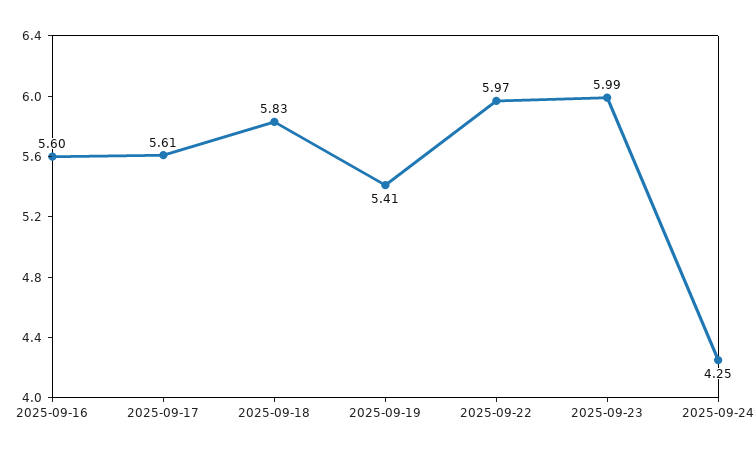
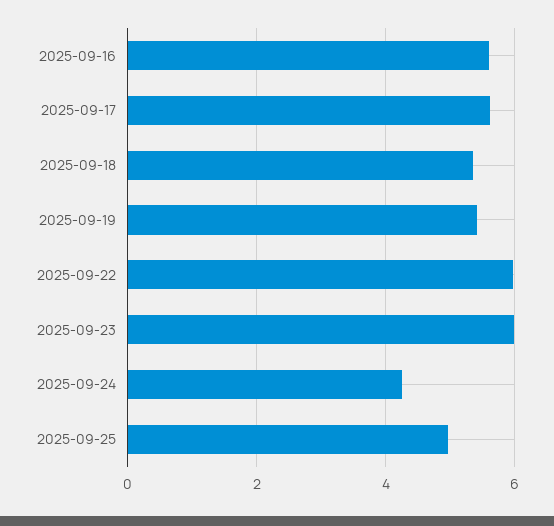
2025-09-18: 5.83 -> 5.4
2025-09-25: none -> 5

